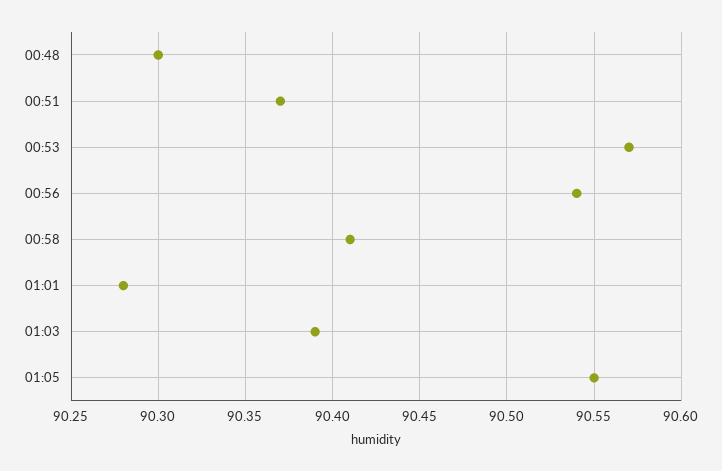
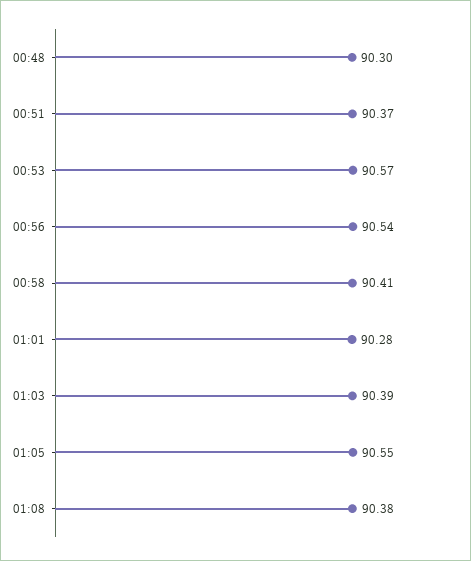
01:08: none -> 90.38

